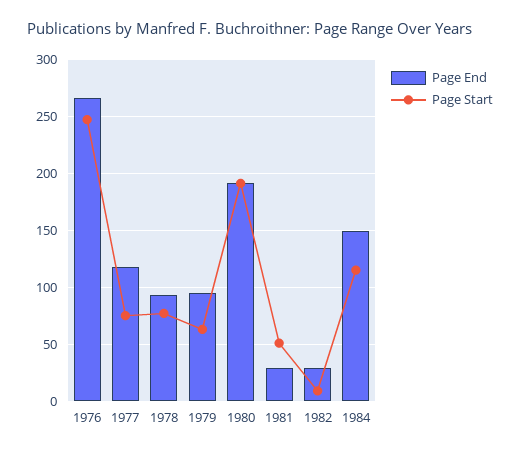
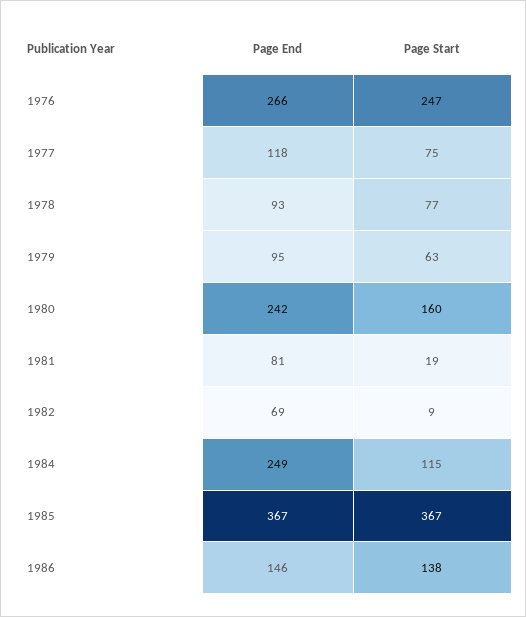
Page End, 1980: 190 -> 242
Page Start, 1980: 190 -> 160
Page End, 1981: 30 -> 81
Page Start, 1981: 50 -> 19
Page End, 1982: 30 -> 69
Page End, 1984: 150 -> 249
Page End, 1985: none -> 367
Page Start, 1985: none -> 367
Page End, 1986: none -> 146
Page Start, 1986: none -> 138

